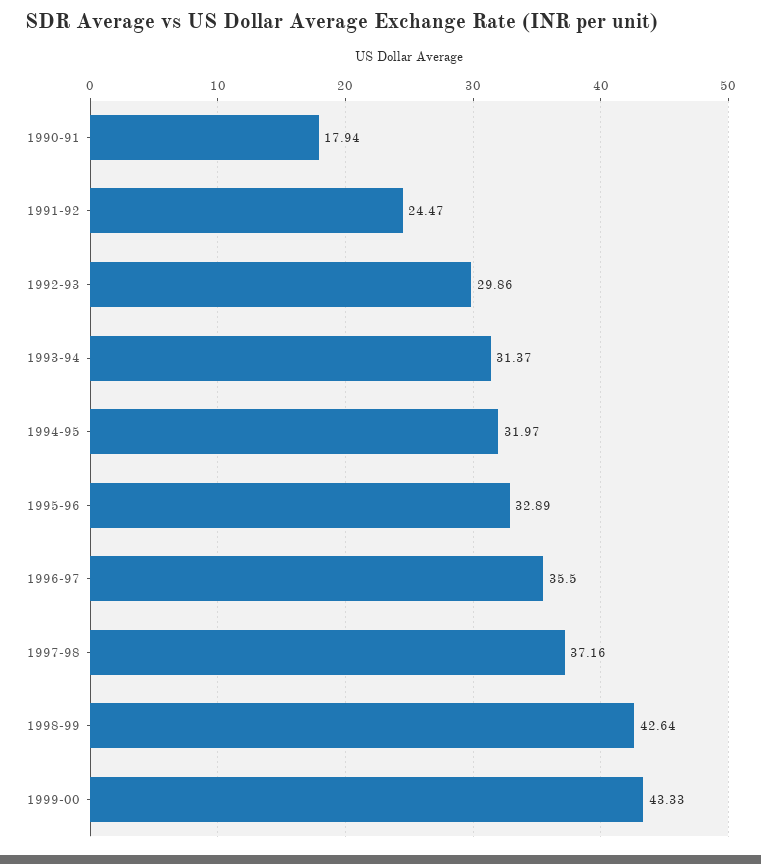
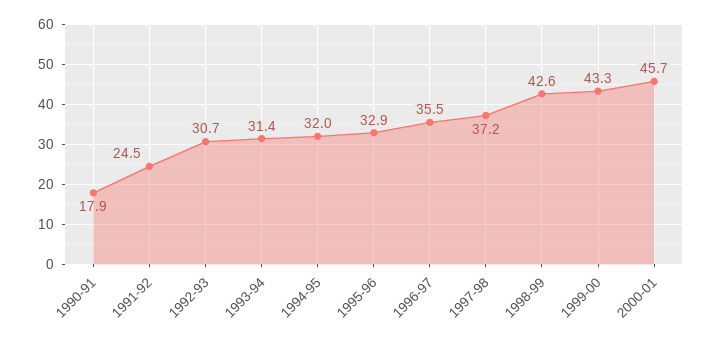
1992-93: 29.86 -> 30.7
2000-01: none -> 45.7

